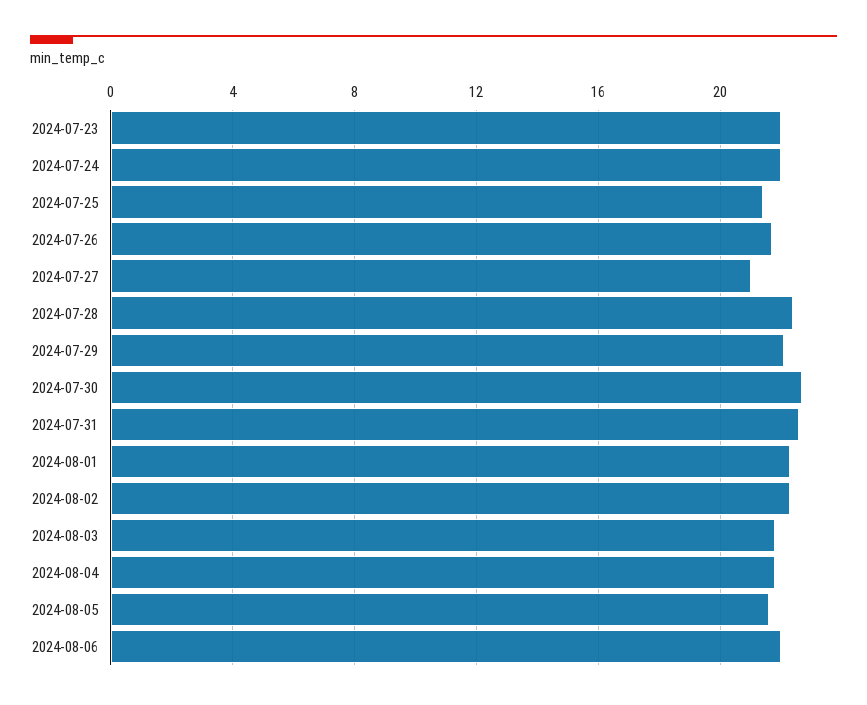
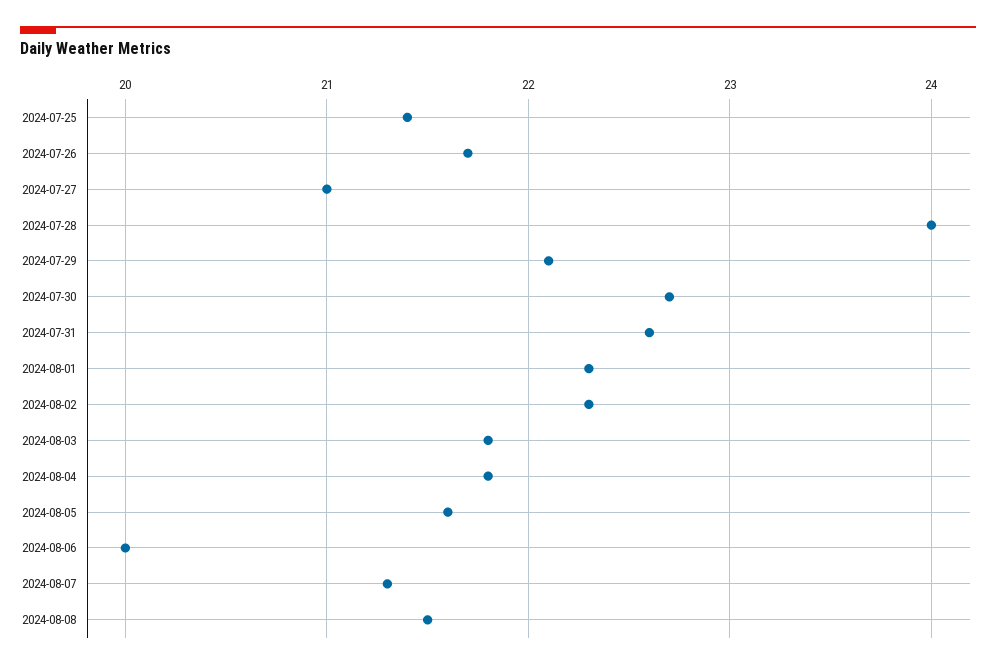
2024-07-23: 22 -> none
2024-07-24: 22 -> none
2024-07-28: 22.5 -> 24
2024-08-06: 22 -> 20
2024-08-07: none -> 21.3
2024-08-08: none -> 21.5

